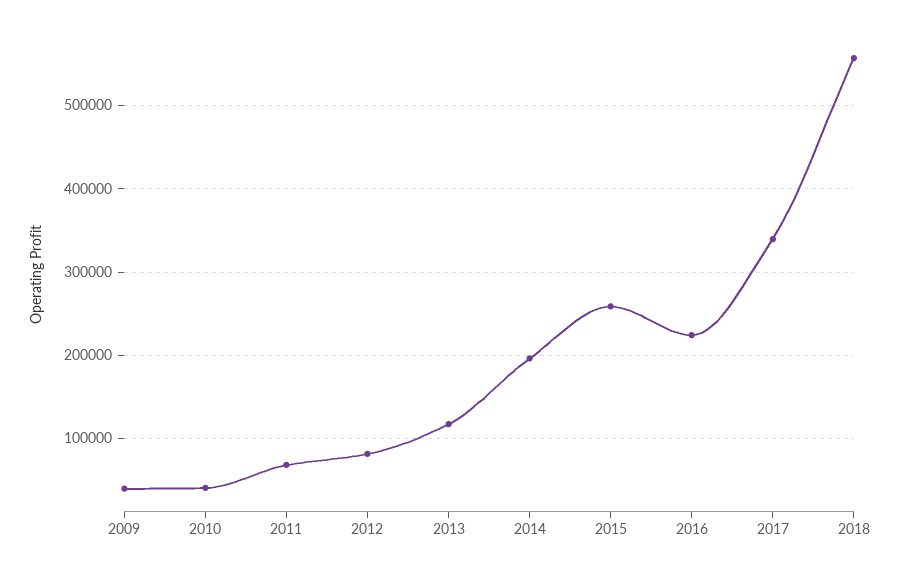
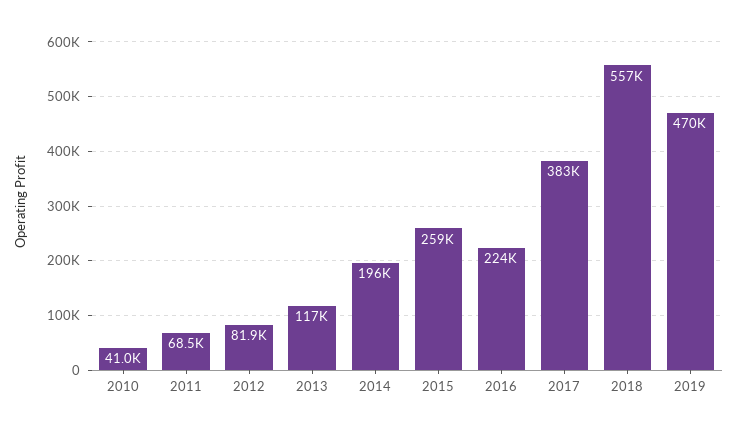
2009: 40000 -> none
2017: 340000 -> 383000
2019: none -> 470000

